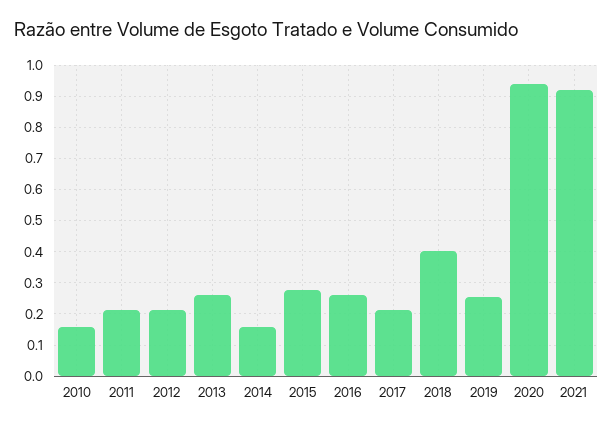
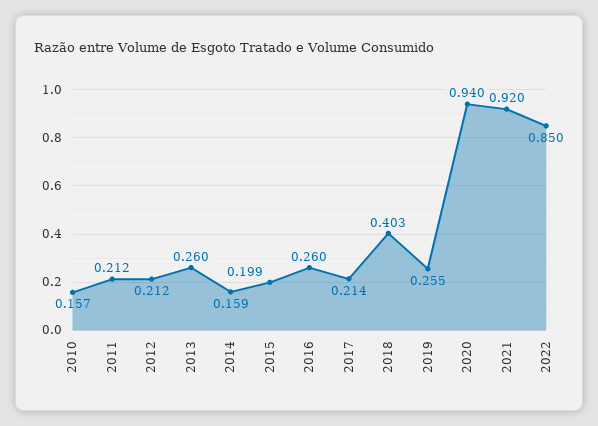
2015: 0.28 -> 0.199
2022: none -> 0.85

